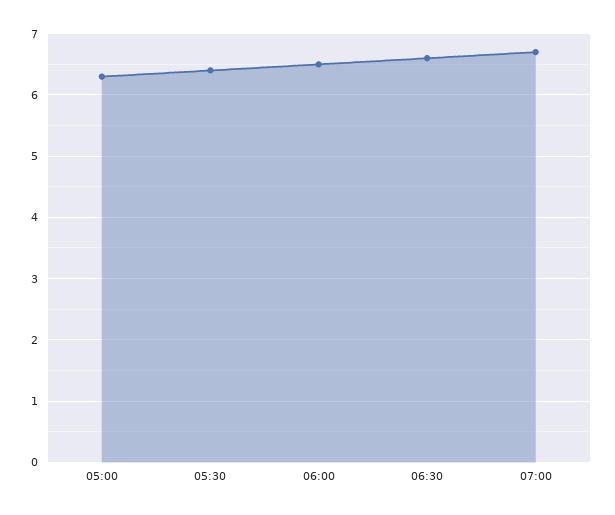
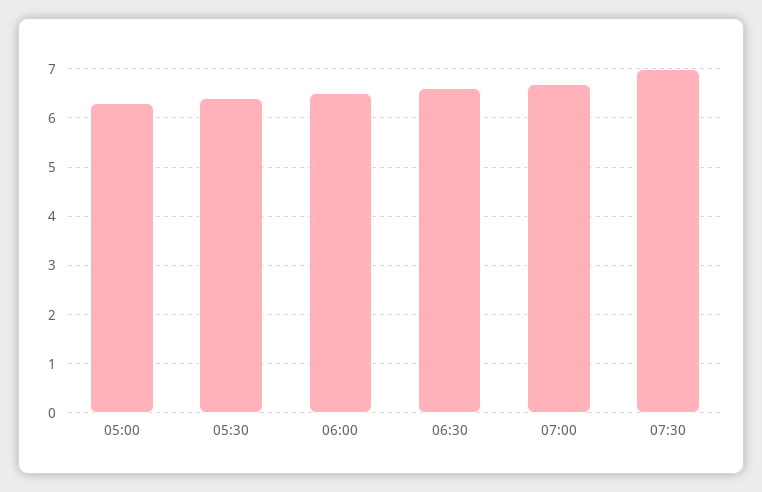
07:30: none -> 7

